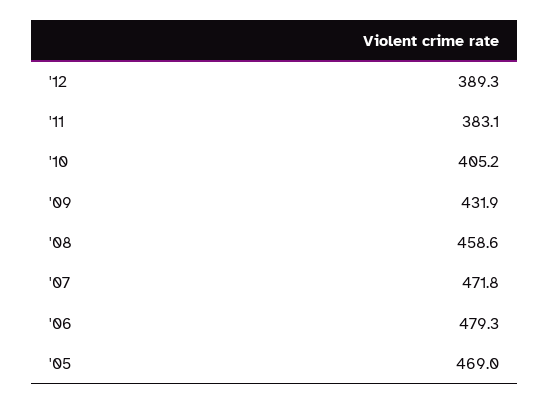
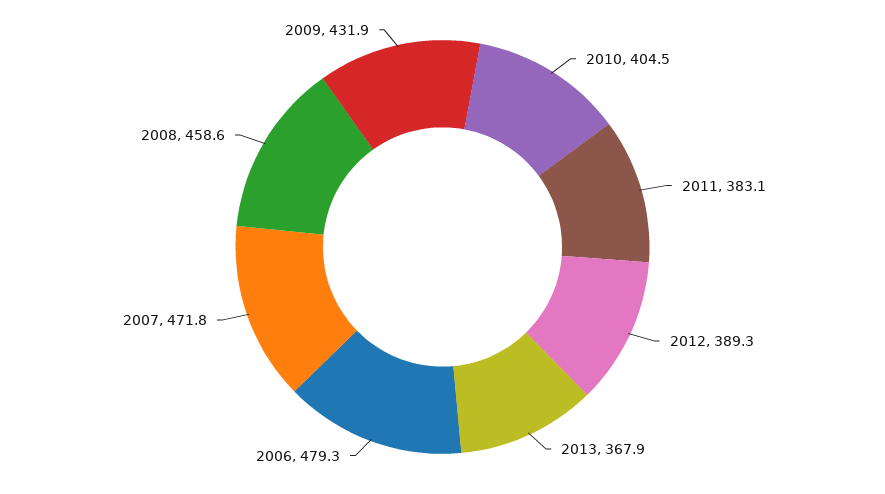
'10: 405.2 -> 404.5
'05: 469 -> none
2013: none -> 367.9

